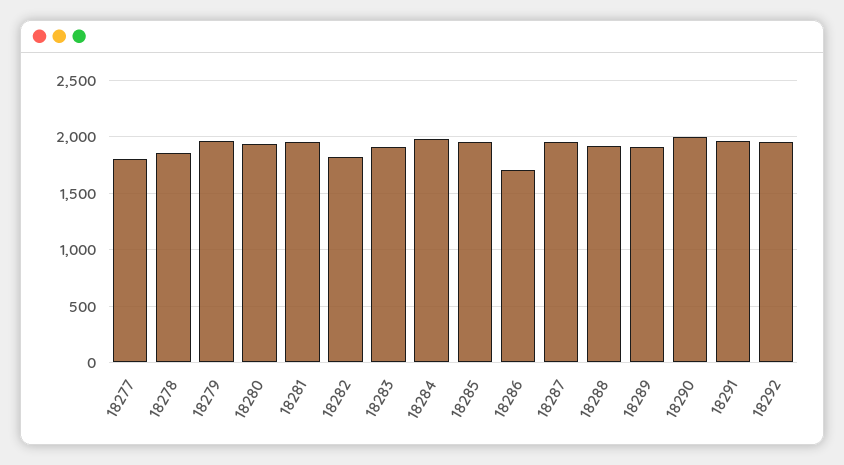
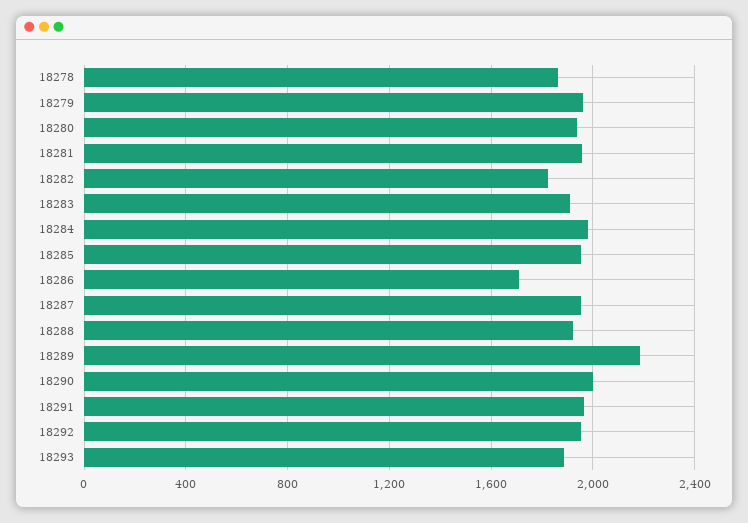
18277: 1800 -> none
18289: 1900 -> 2200
18293: none -> 1900

